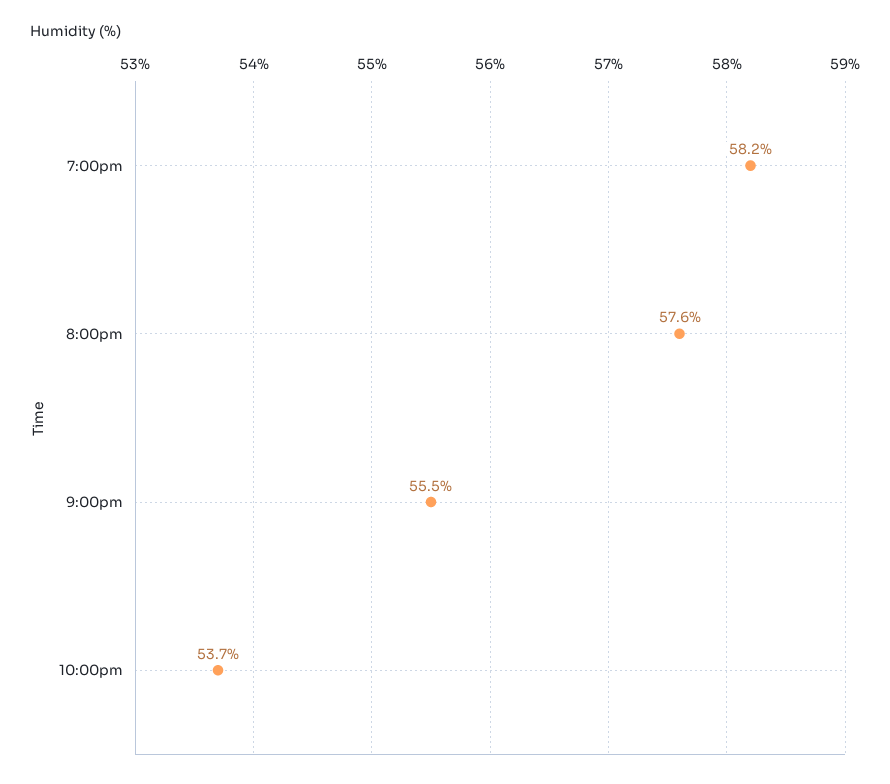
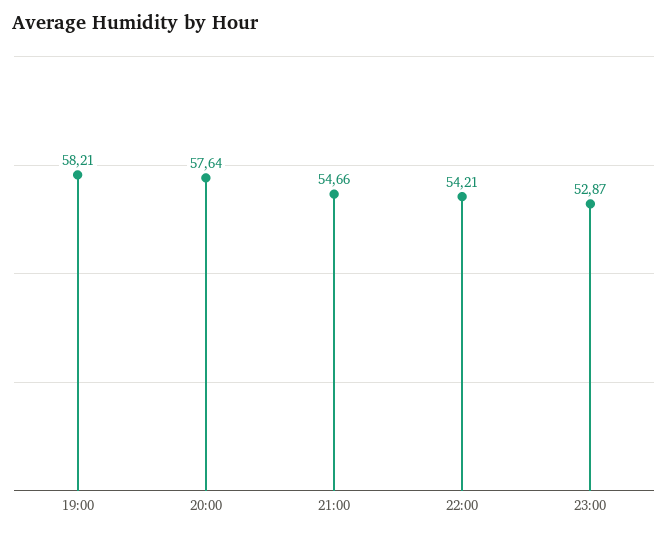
9:00pm: 55.5 -> 54.66
10:00pm: 53.7 -> 54.21
23:00: none -> 52.87

